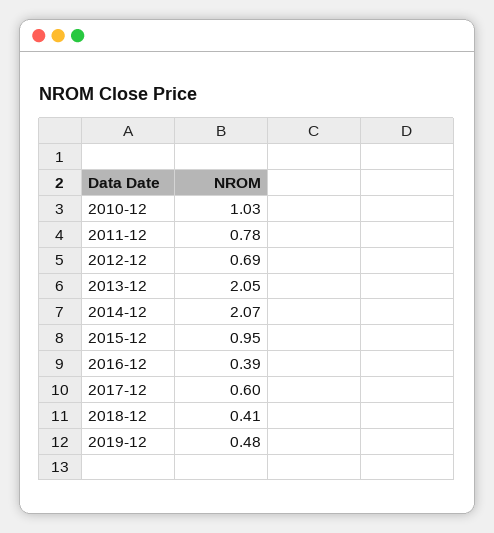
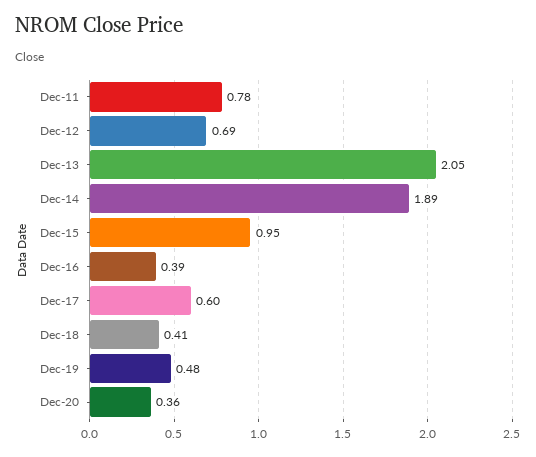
2010-12: 1.03 -> none
2014-12: 2.07 -> 1.89
Dec-20: none -> 0.36

